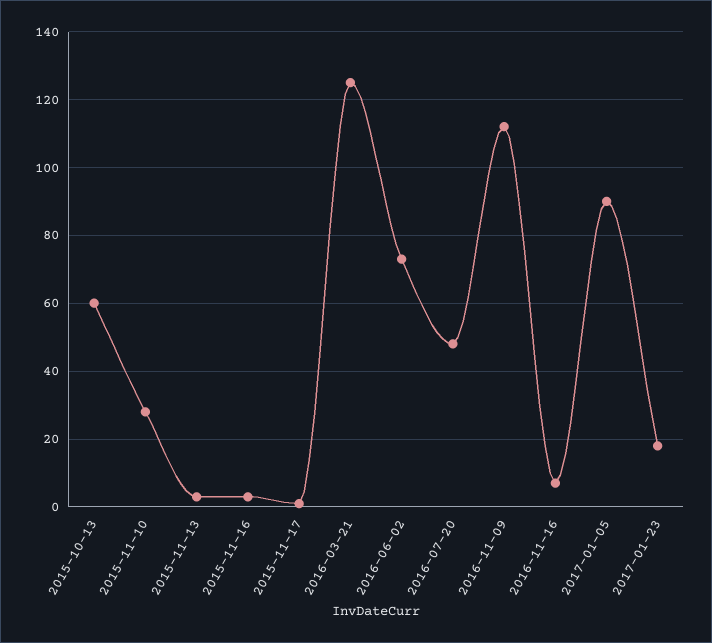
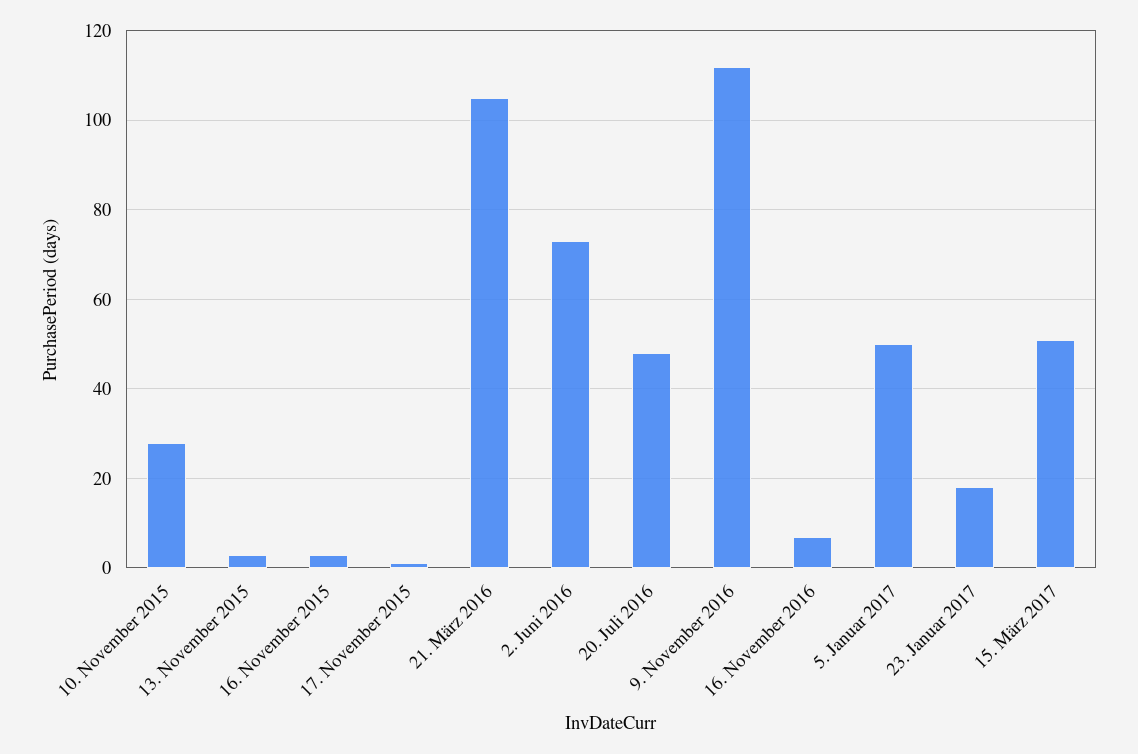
2015-10-13: 60 -> none
2016-03-21: 125 -> 105
2017-01-05: 90 -> 50
15. März 2017: none -> 50

